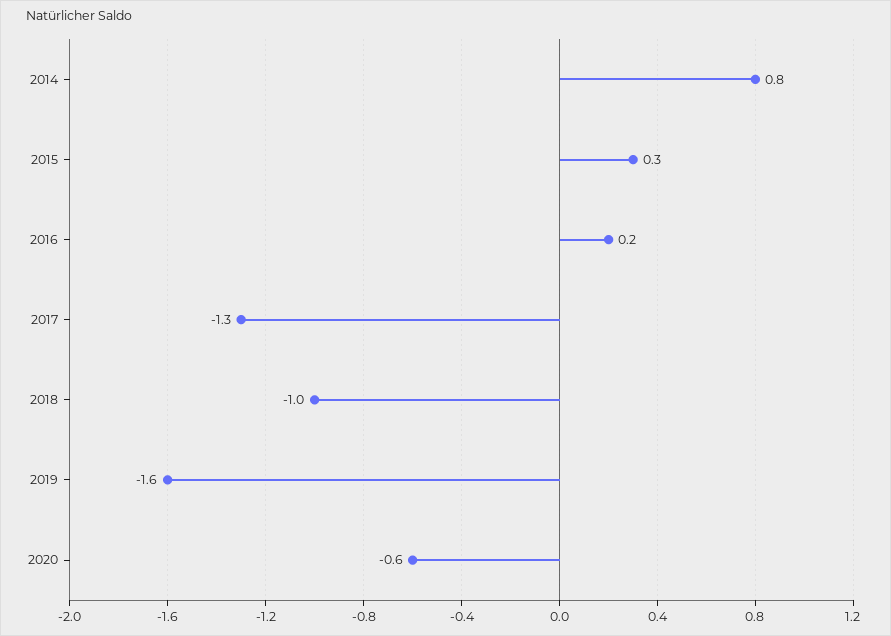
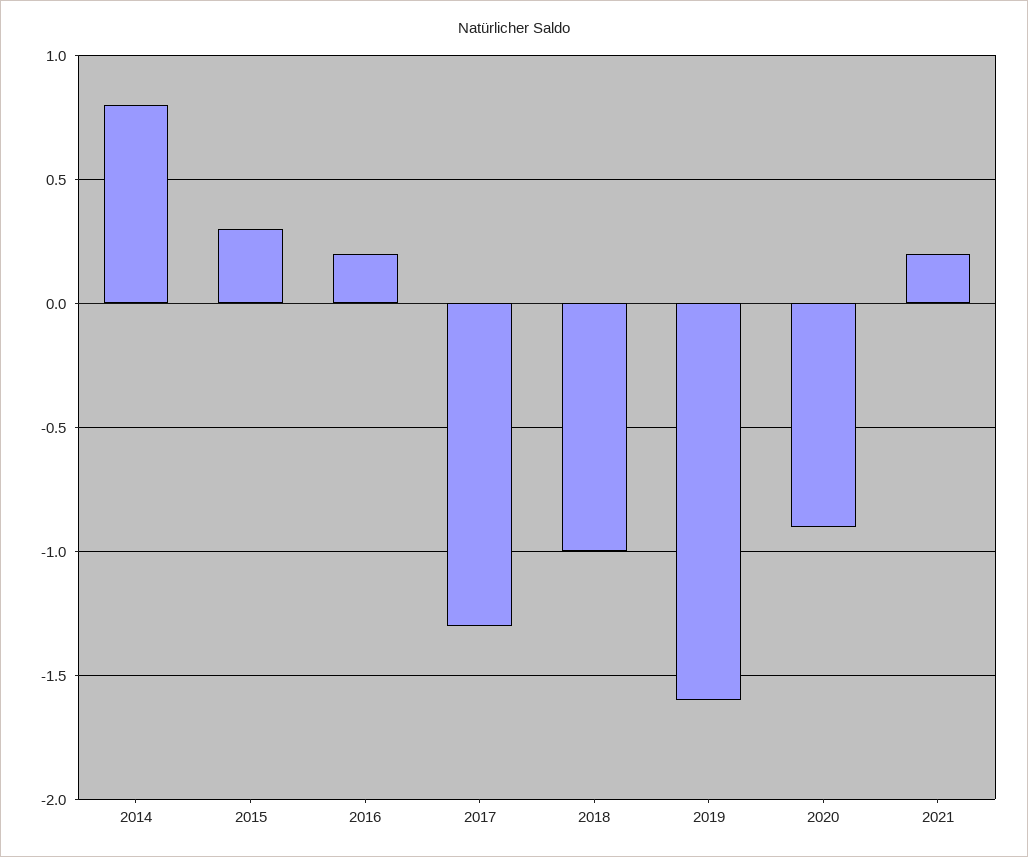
2020: -0.6 -> -0.9
2021: none -> 0.2

